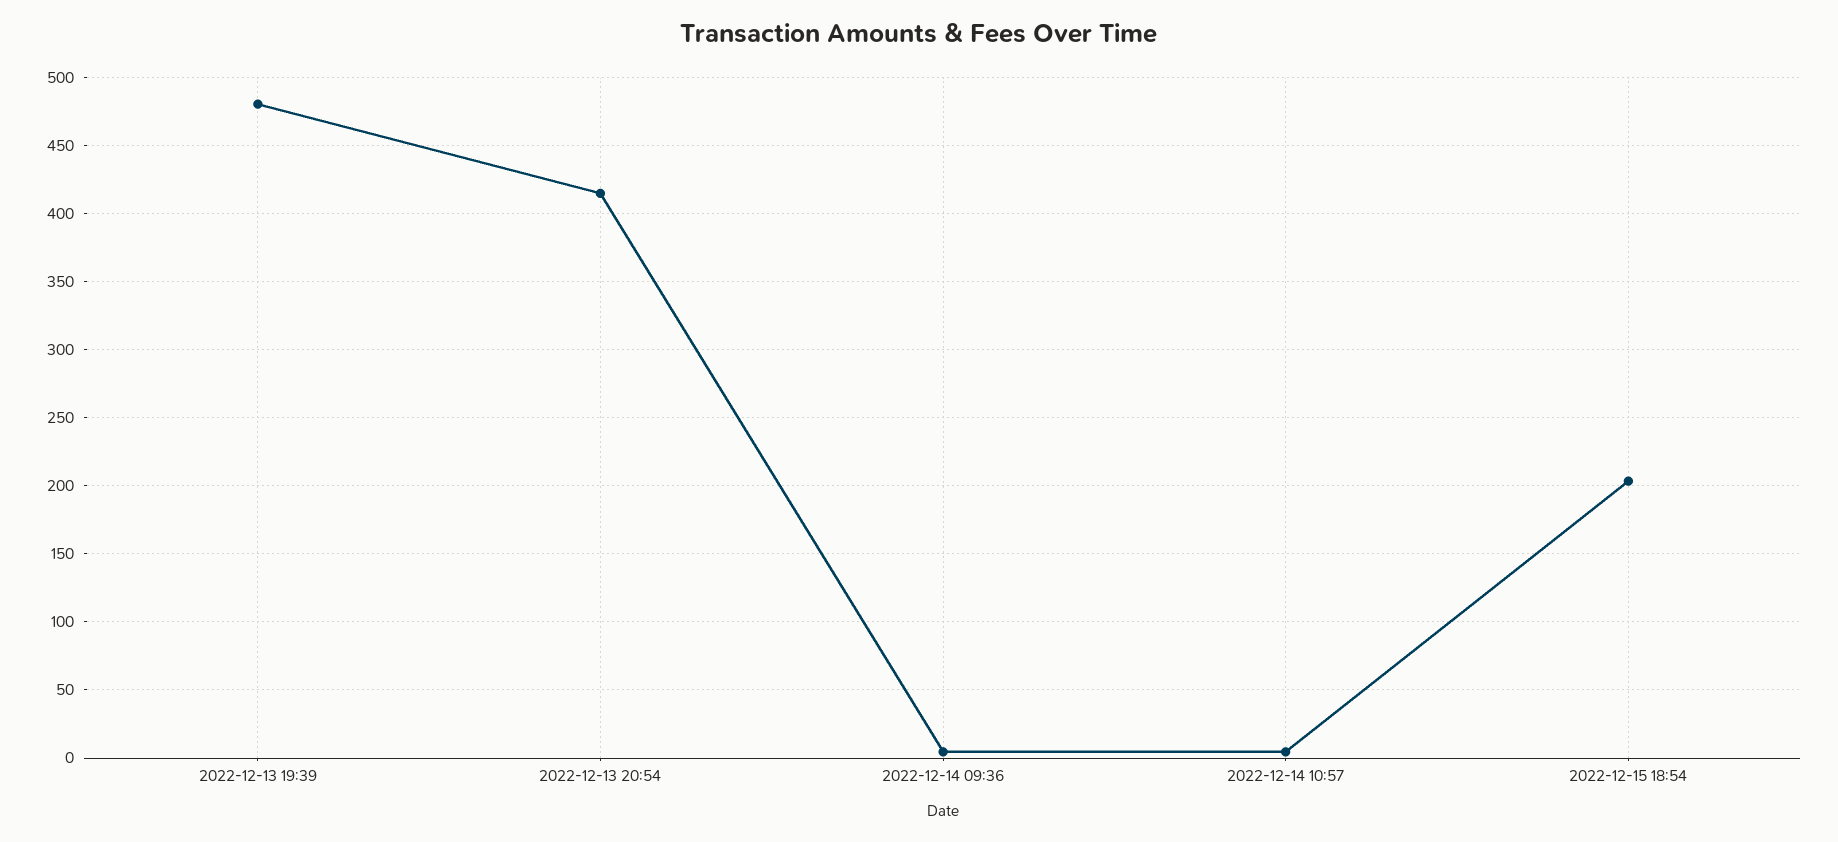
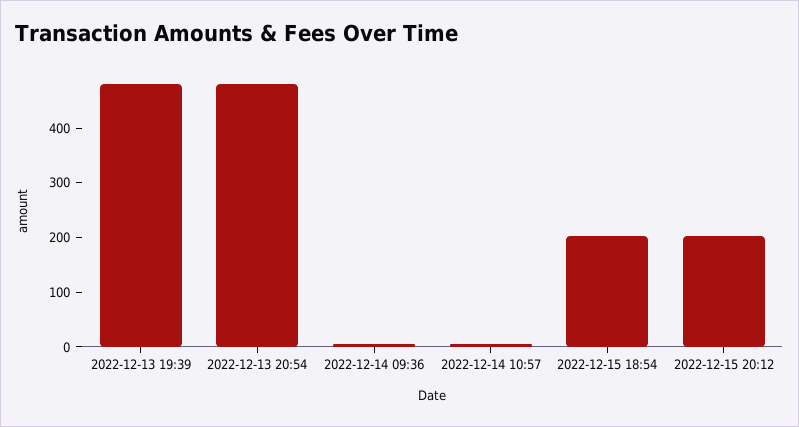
2022-12-13 20:54: 415 -> 480
2022-12-15 20:12: none -> 200

